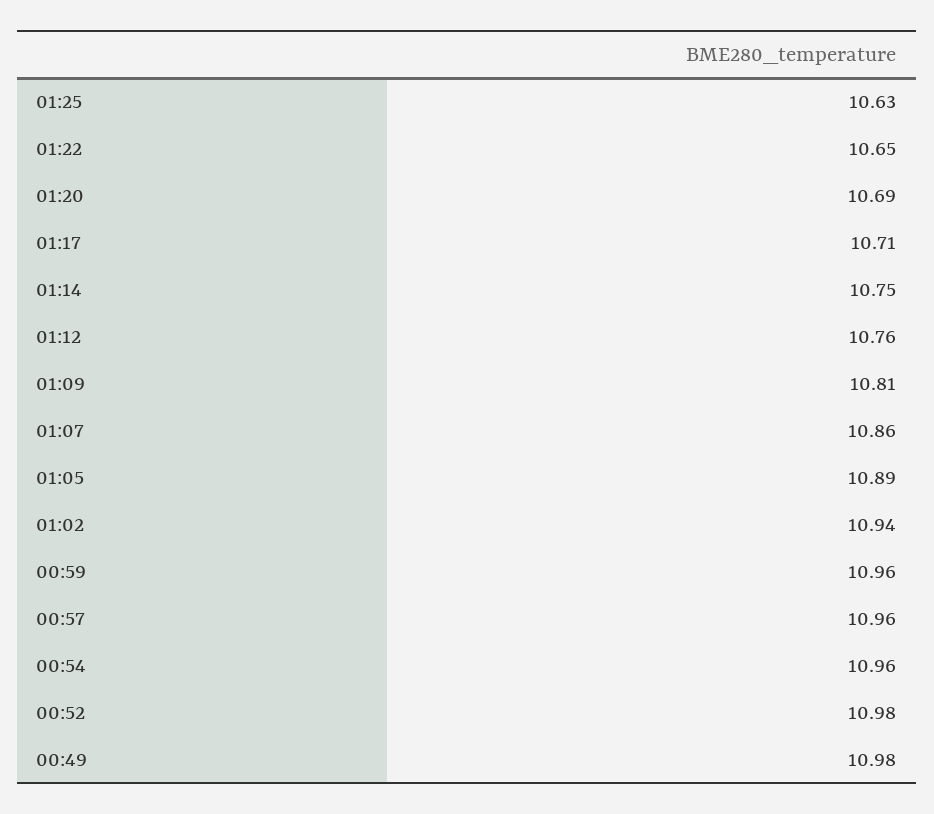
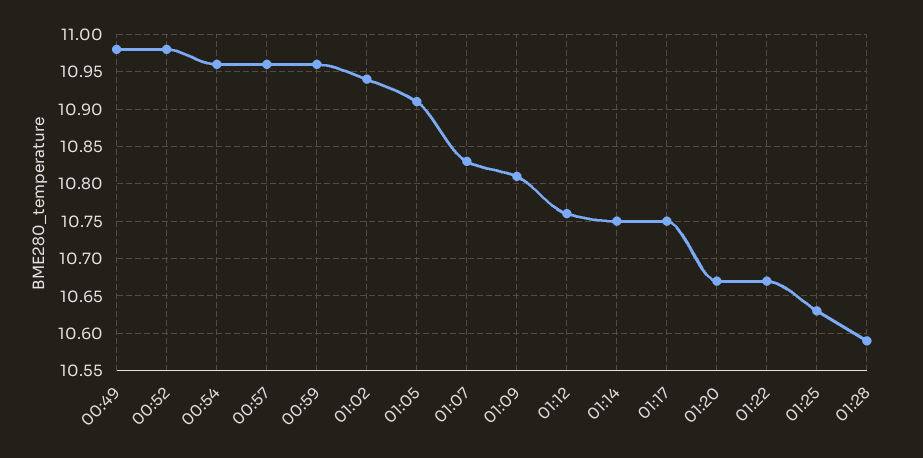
01:22: 10.65 -> 10.67
01:20: 10.69 -> 10.67
01:17: 10.71 -> 10.75
01:07: 10.86 -> 10.83
01:05: 10.89 -> 10.91
01:28: none -> 10.59

